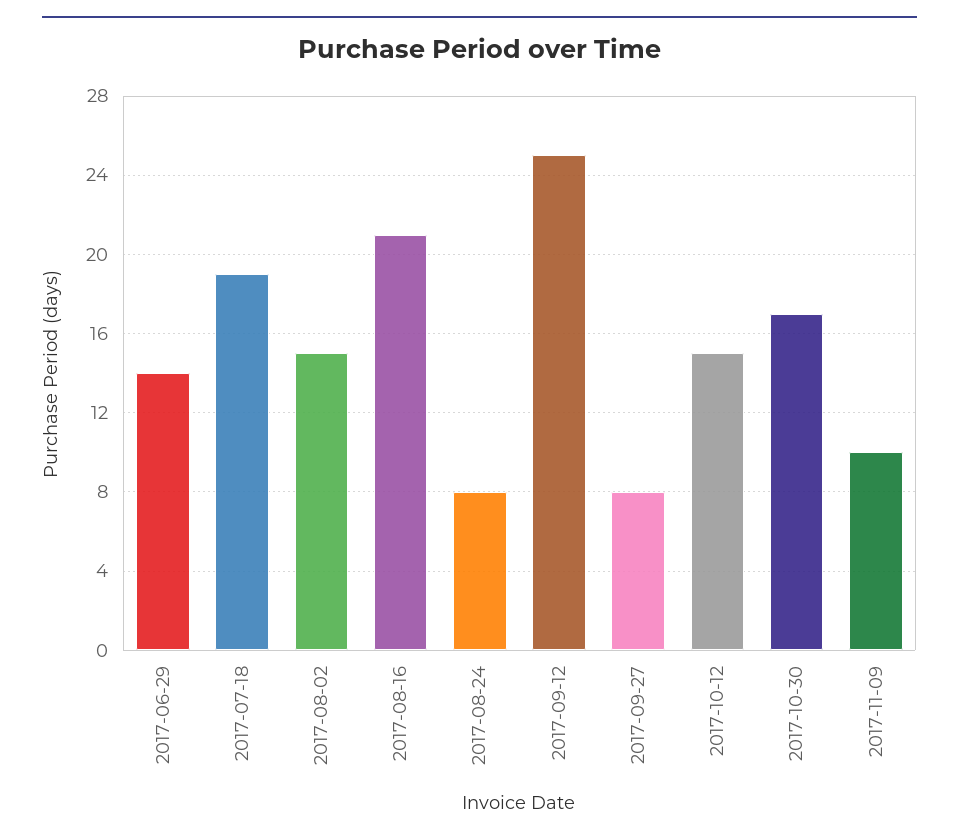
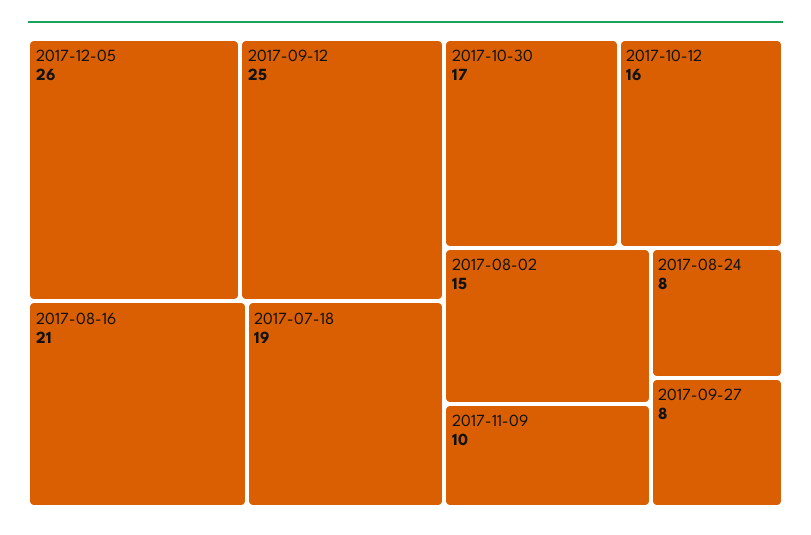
2017-06-29: 14 -> none
2017-10-12: 15 -> 16
2017-12-05: none -> 26

